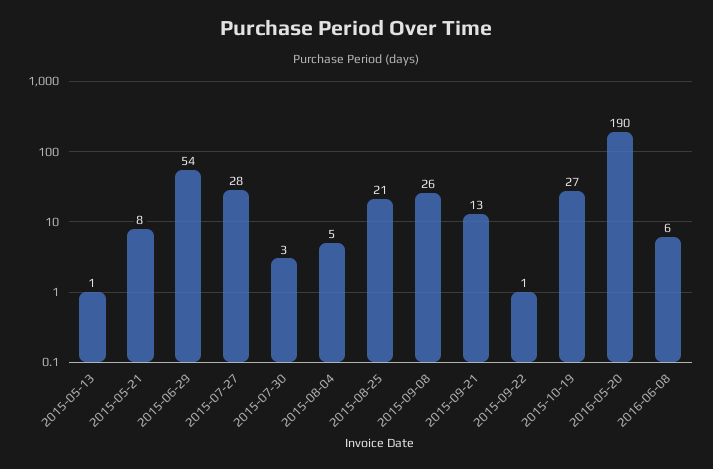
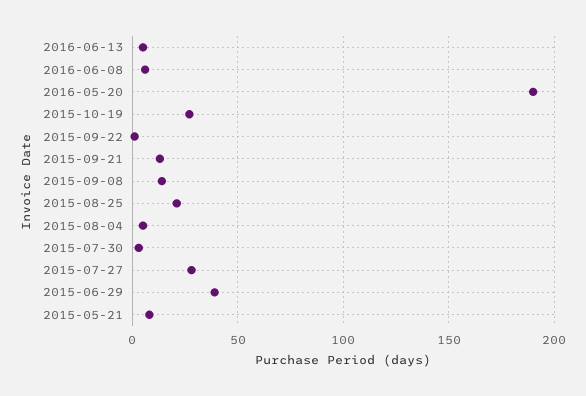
2015-05-13: 1 -> none
2015-06-29: 54 -> 40
2015-09-08: 26 -> 15
2016-06-13: none -> 5

